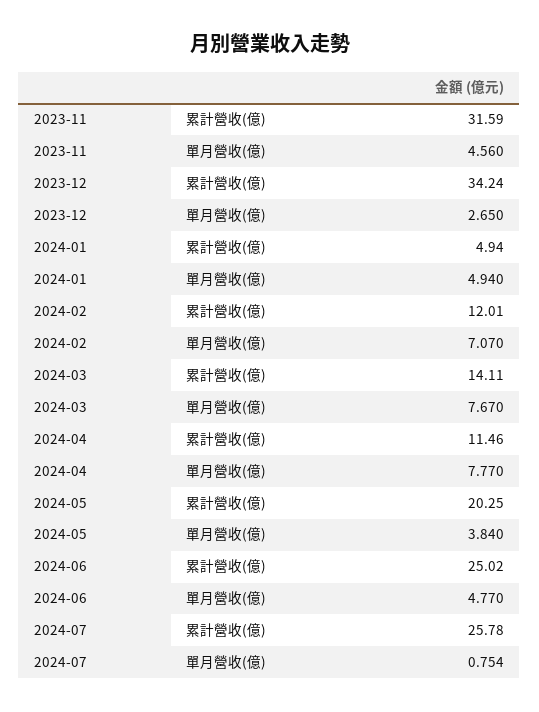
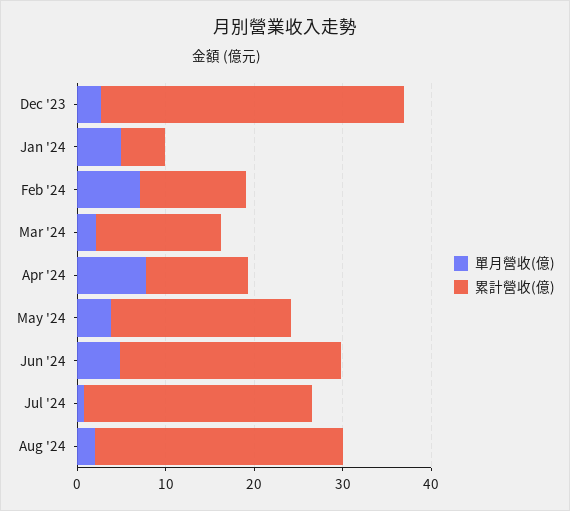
累計營收(億), 2023-11: 31.59 -> none
單月營收(億), 2023-11: 4.56 -> none
單月營收(億), 2024-03: 7.67 -> 2
單月營收(億), Aug '24: none -> 2
累計營收(億), Aug '24: none -> 28

